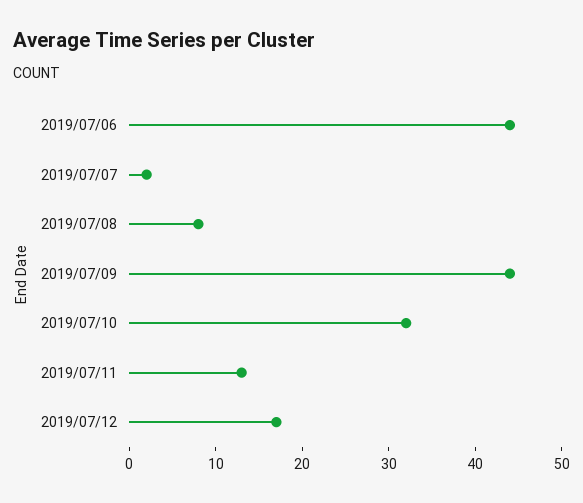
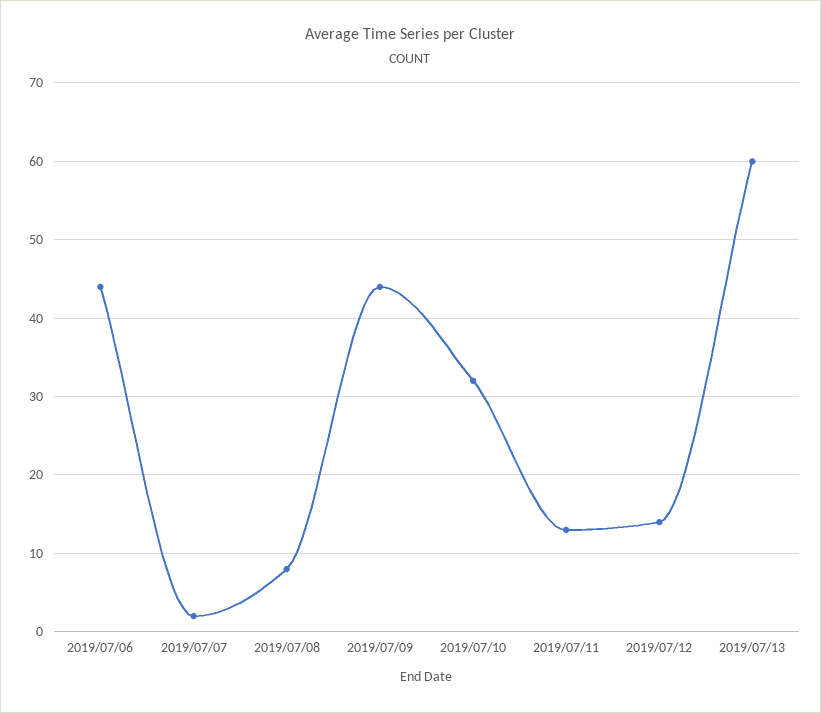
2019/07/12: 17 -> 14
2019/07/13: none -> 60

